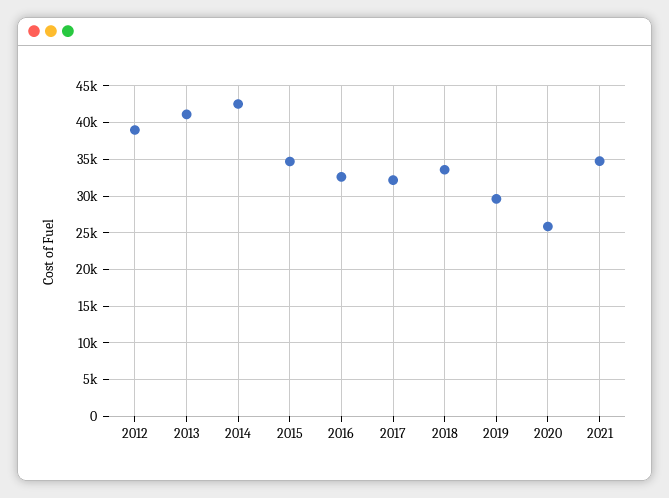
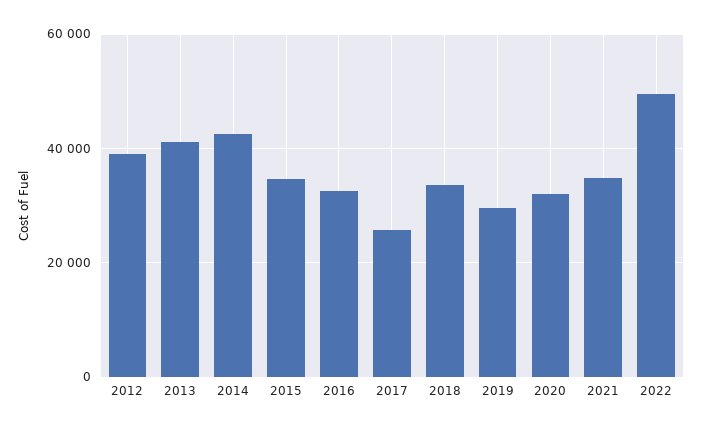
2017: 32000 -> 26000
2020: 26000 -> 32000
2022: none -> 50000

